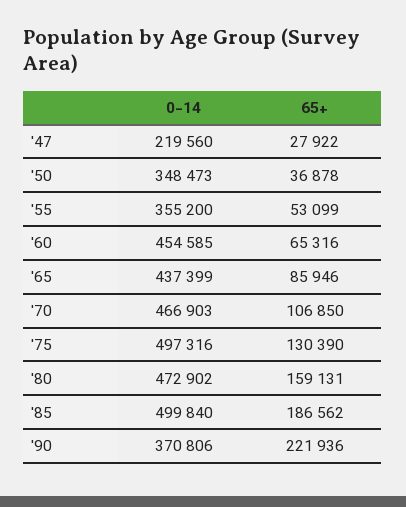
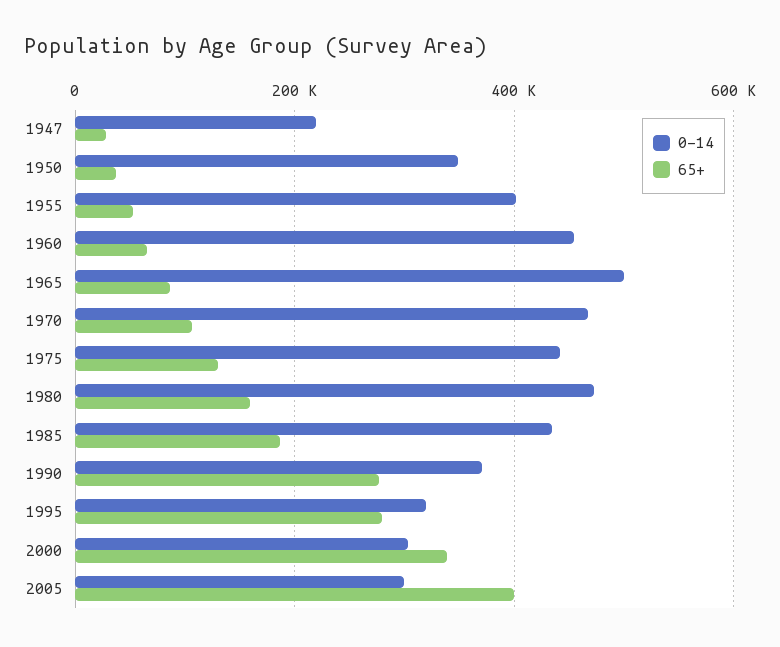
0-14, '55: 355200 -> 400000
0-14, '65: 437399 -> 500000
0-14, '75: 497316 -> 440000
0-14, '85: 499840 -> 440000
65+, '90: 221936 -> 280000
0-14, 1995: none -> 320000
65+, 1995: none -> 280000
0-14, 2000: none -> 300000
65+, 2000: none -> 340000
0-14, 2005: none -> 300000
65+, 2005: none -> 400000

